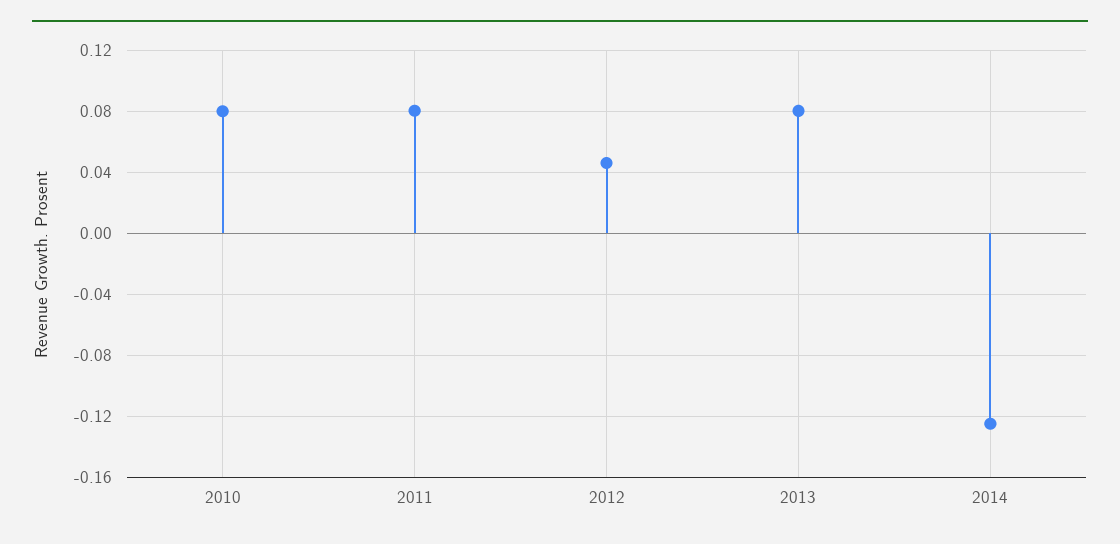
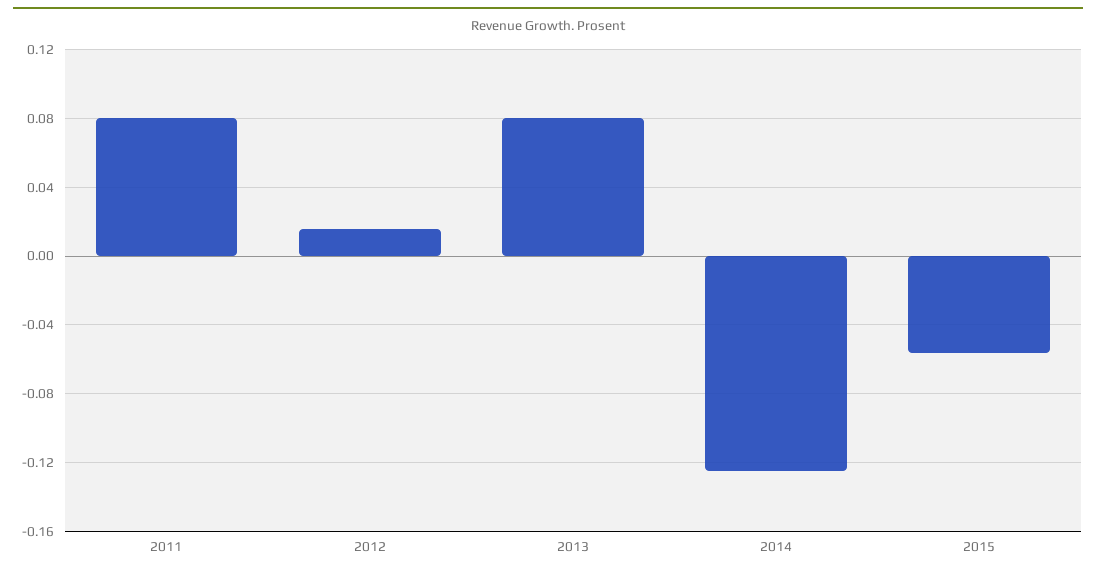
2010: 0.08 -> none
2012: 0.045 -> 0.015
2015: none -> -0.055

